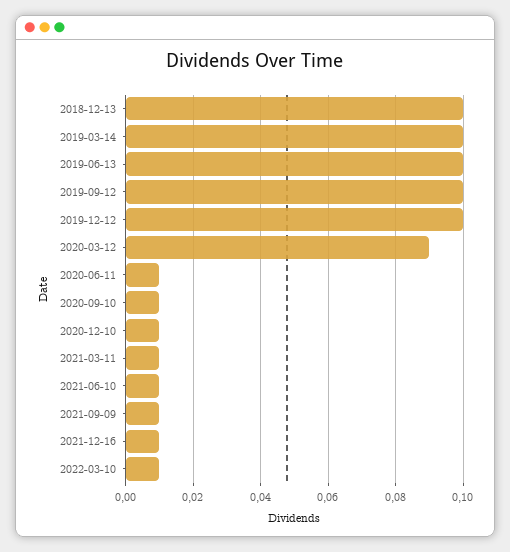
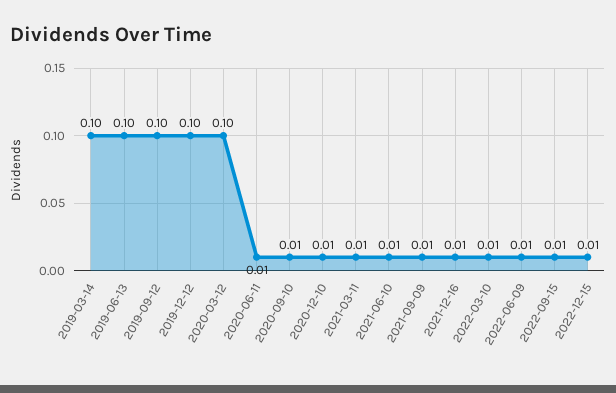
2018-12-13: 0.1 -> none
2020-03-12: 0.09 -> 0.1
2022-06-09: none -> 0.01
2022-09-15: none -> 0.01
2022-12-15: none -> 0.01

